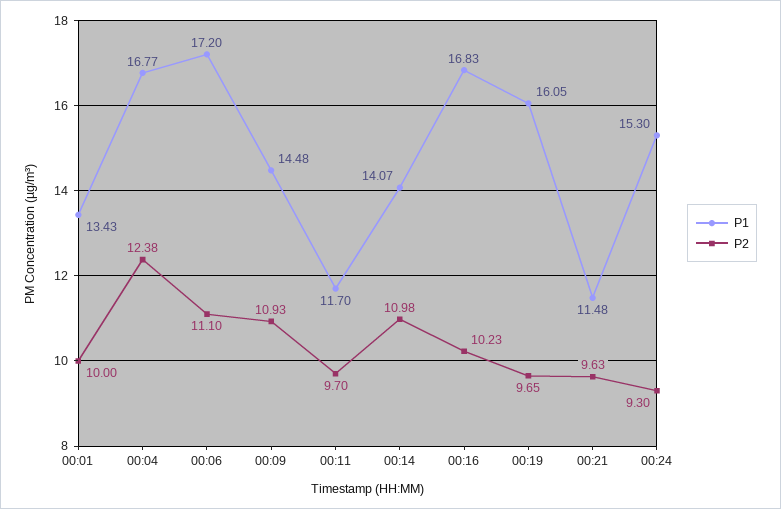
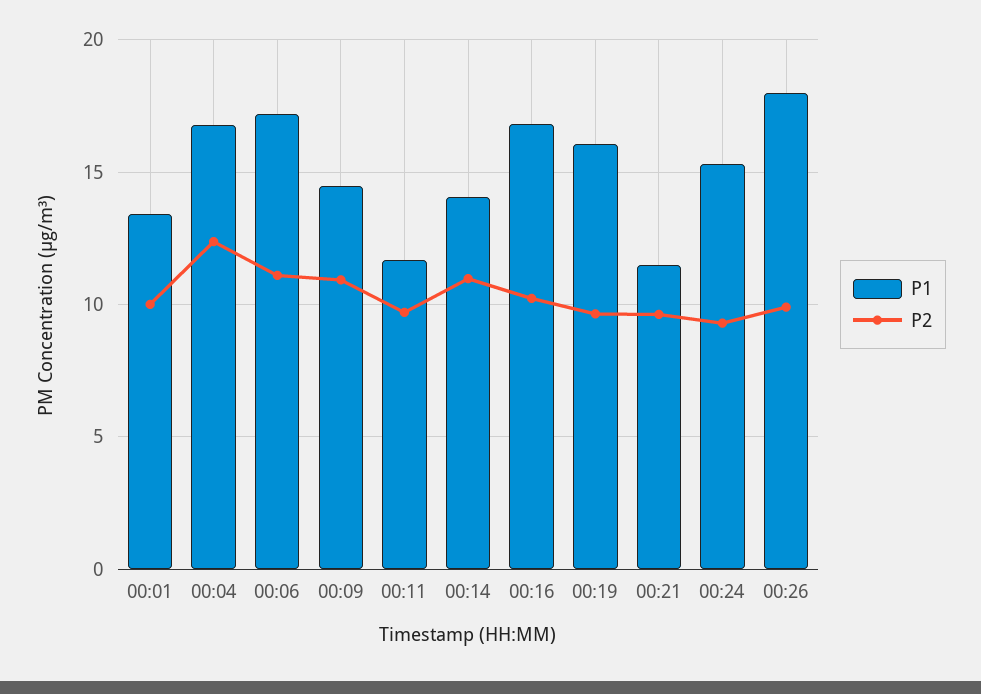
P1, 00:26: none -> 18
P2, 00:26: none -> 10

